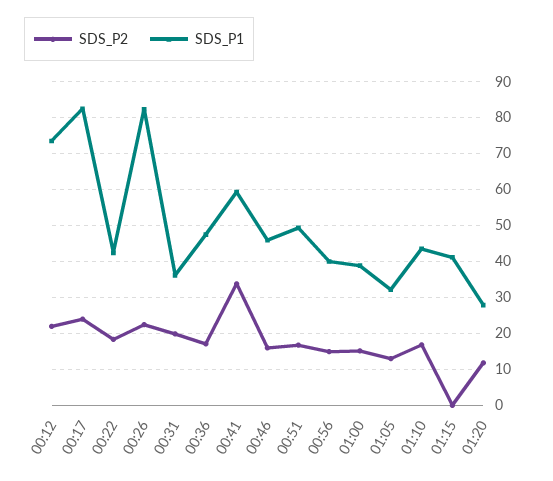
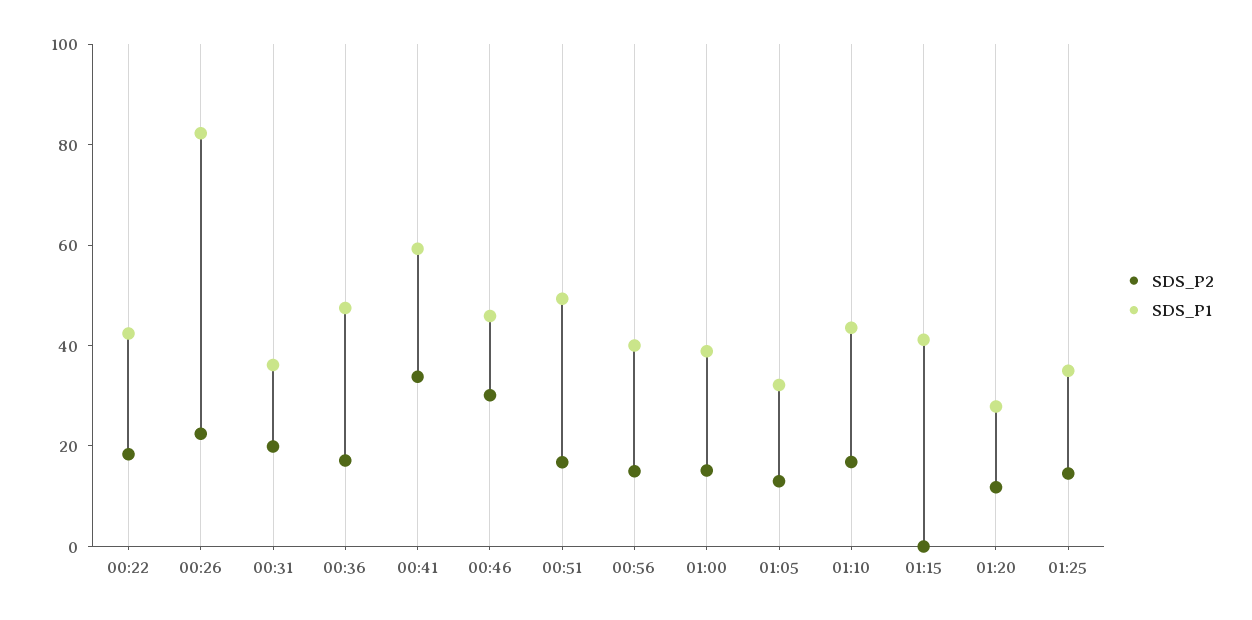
SDS_P2, 00:12: 22 -> none
SDS_P1, 00:12: 74 -> none
SDS_P2, 00:17: 24 -> none
SDS_P1, 00:17: 82 -> none
SDS_P2, 00:46: 16 -> 30
SDS_P2, 01:25: none -> 15
SDS_P1, 01:25: none -> 35

